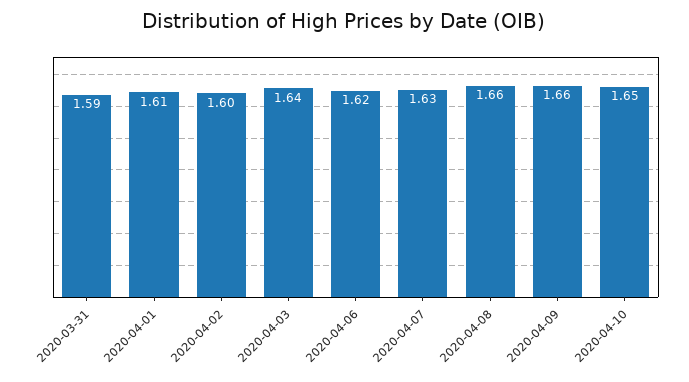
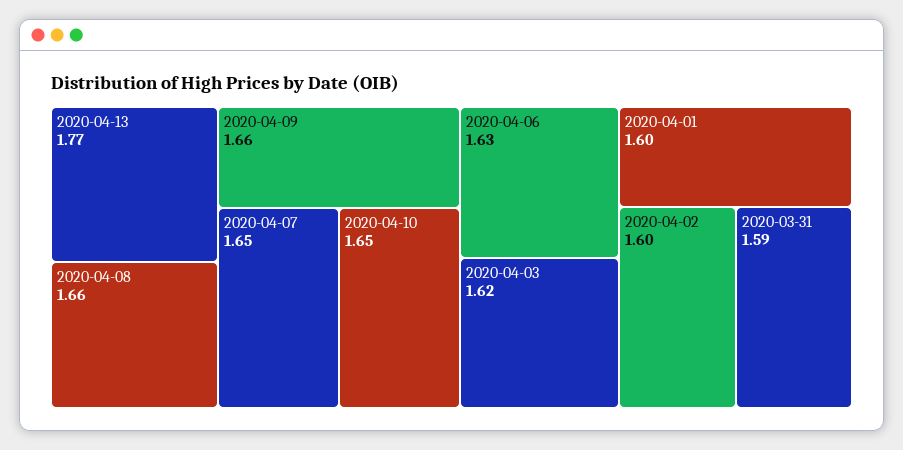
2020-04-01: 1.61 -> 1.6
2020-04-03: 1.64 -> 1.62
2020-04-06: 1.62 -> 1.63
2020-04-07: 1.63 -> 1.65
2020-04-13: none -> 1.77

